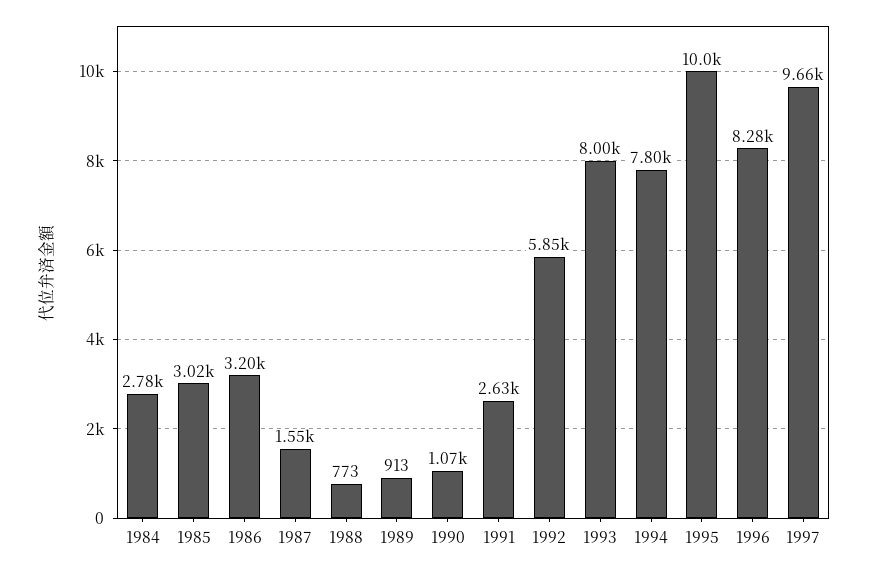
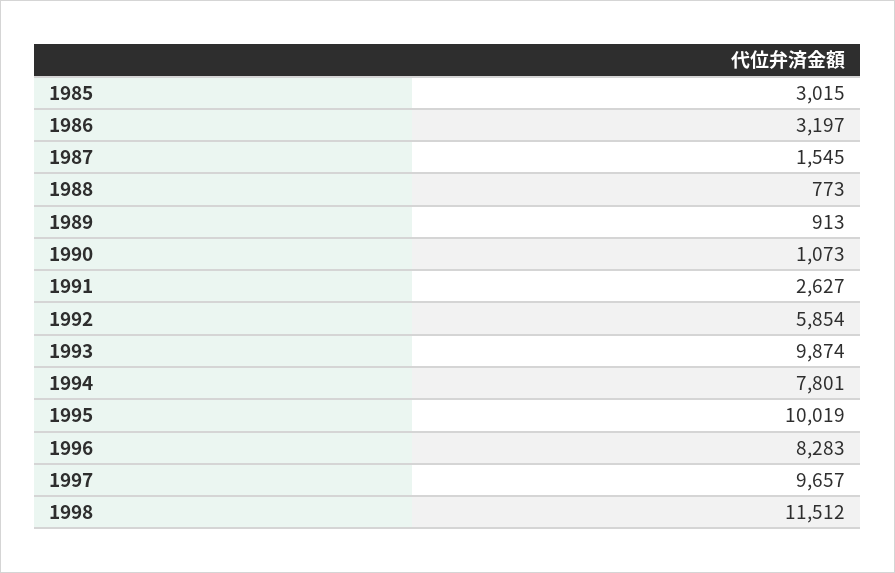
1984: 2780 -> none
1993: 8000 -> 9874
1998: none -> 11512

